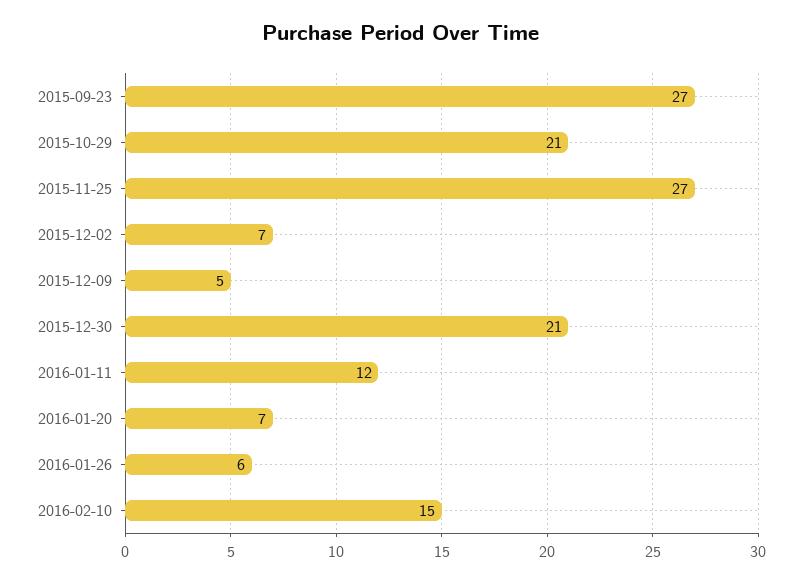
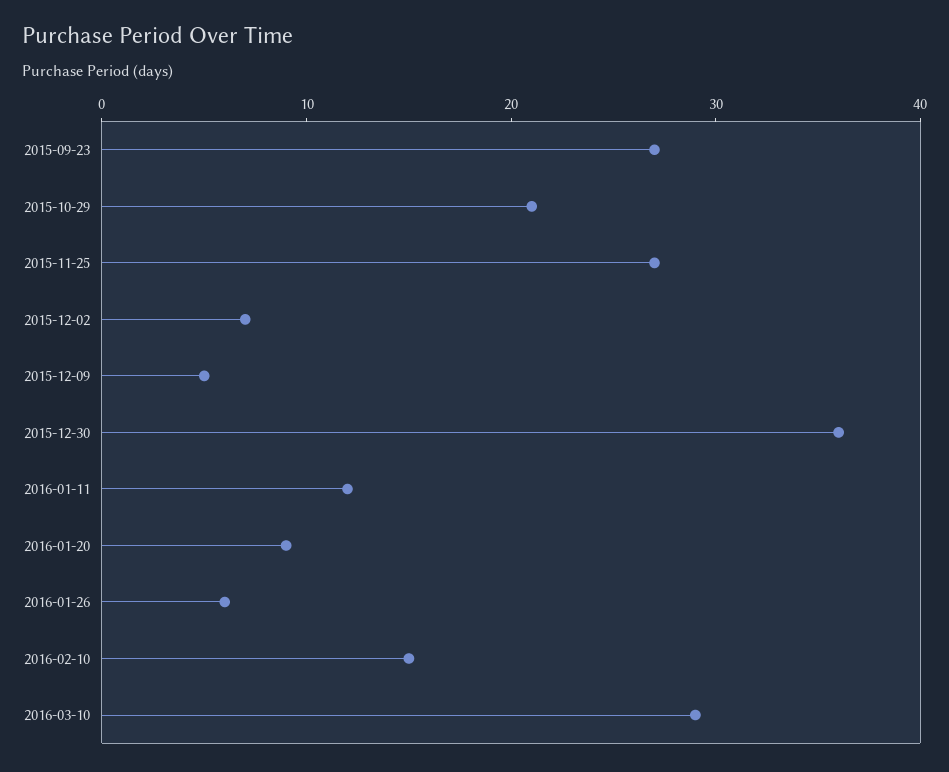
2015-12-30: 21 -> 36
2016-01-20: 7 -> 9
2016-03-10: none -> 29

